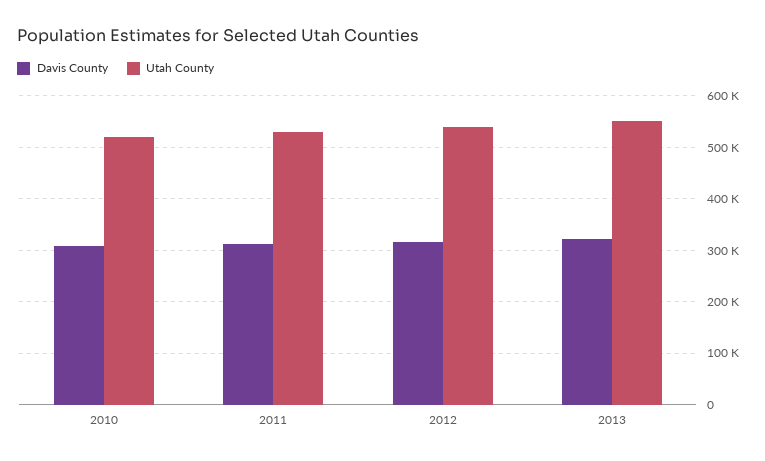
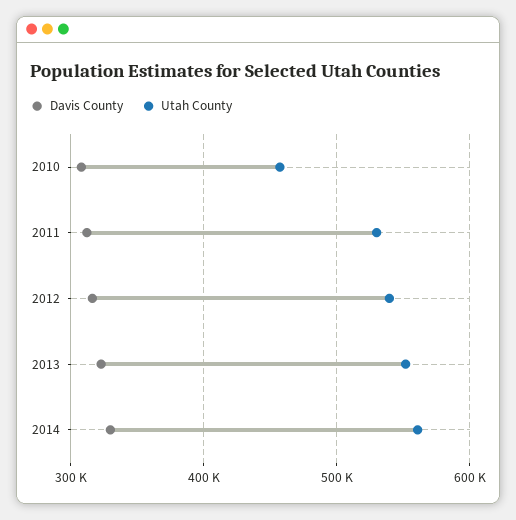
Utah County, 2010: 520000 -> 460000
Davis County, 2014: none -> 330000
Utah County, 2014: none -> 560000

